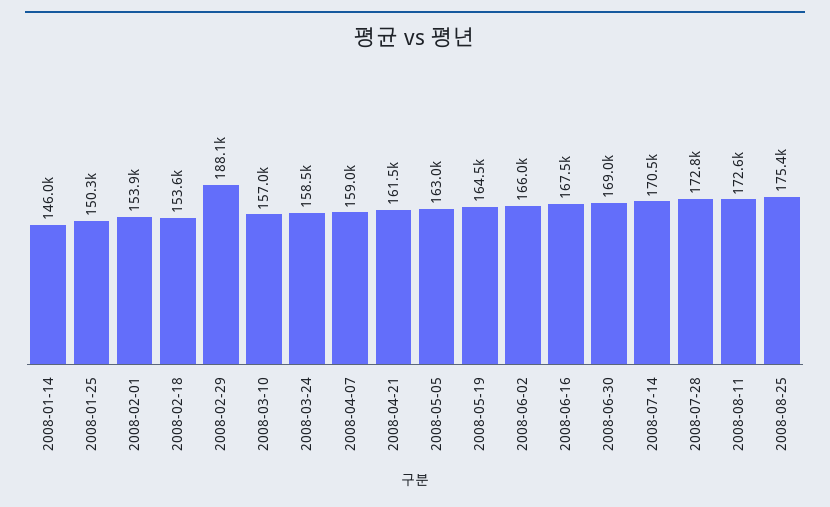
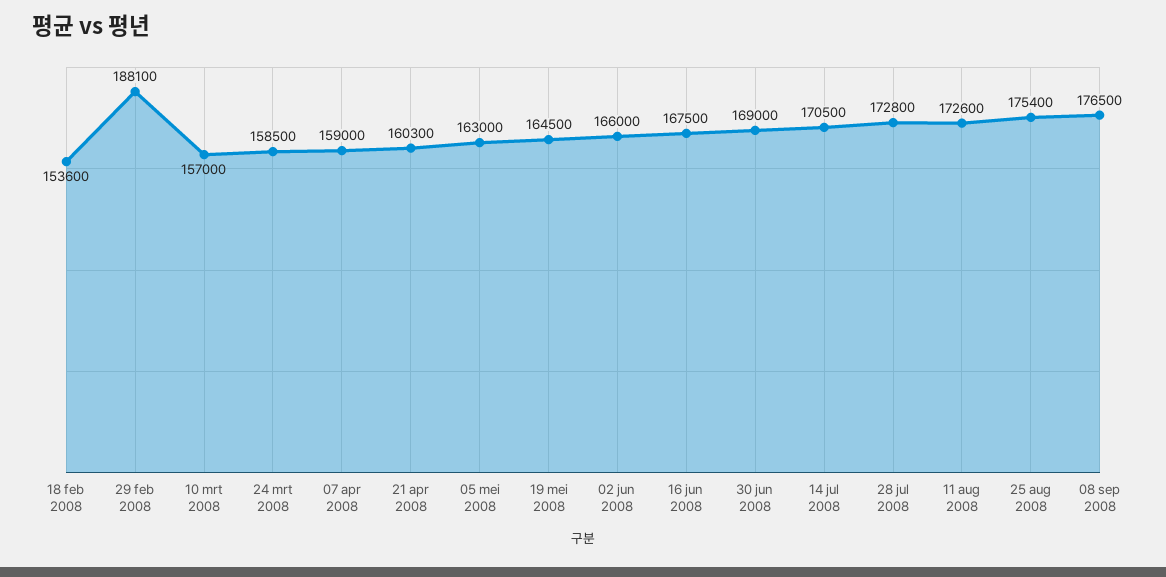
2008-01-14: 146000 -> none
2008-01-25: 150300 -> none
2008-02-01: 153900 -> none
2008-04-21: 161500 -> 160300
08 sep 2008: none -> 176500

